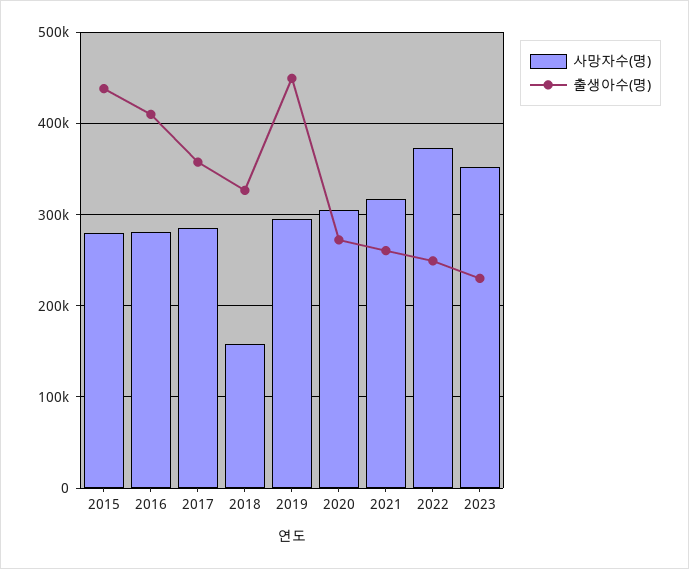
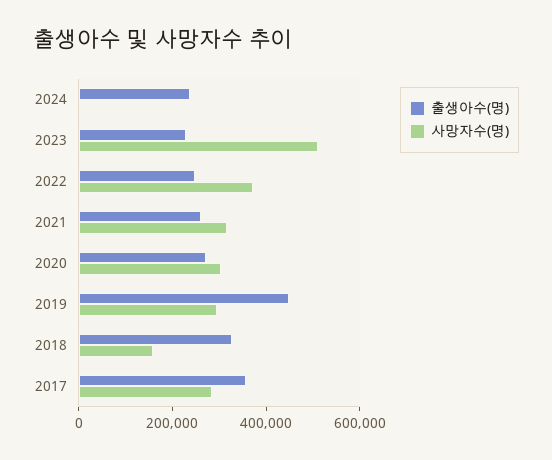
사망자수(명), 2015: 280000 -> none
출생아수(명), 2015: 440000 -> none
사망자수(명), 2016: 280000 -> none
출생아수(명), 2016: 410000 -> none
사망자수(명), 2023: 350000 -> 500000
출생아수(명), 2024: none -> 250000
사망자수(명), 2024: none -> 0

